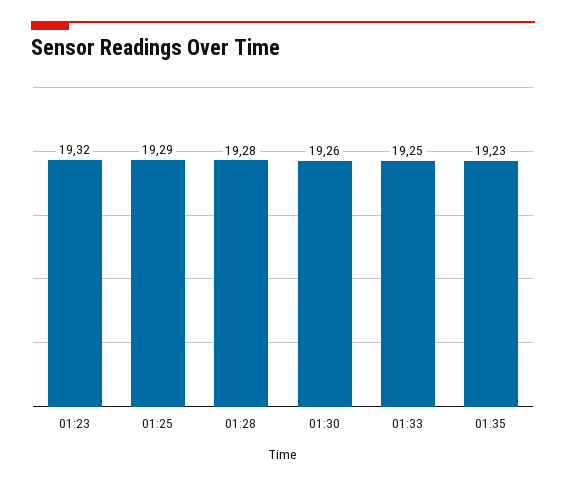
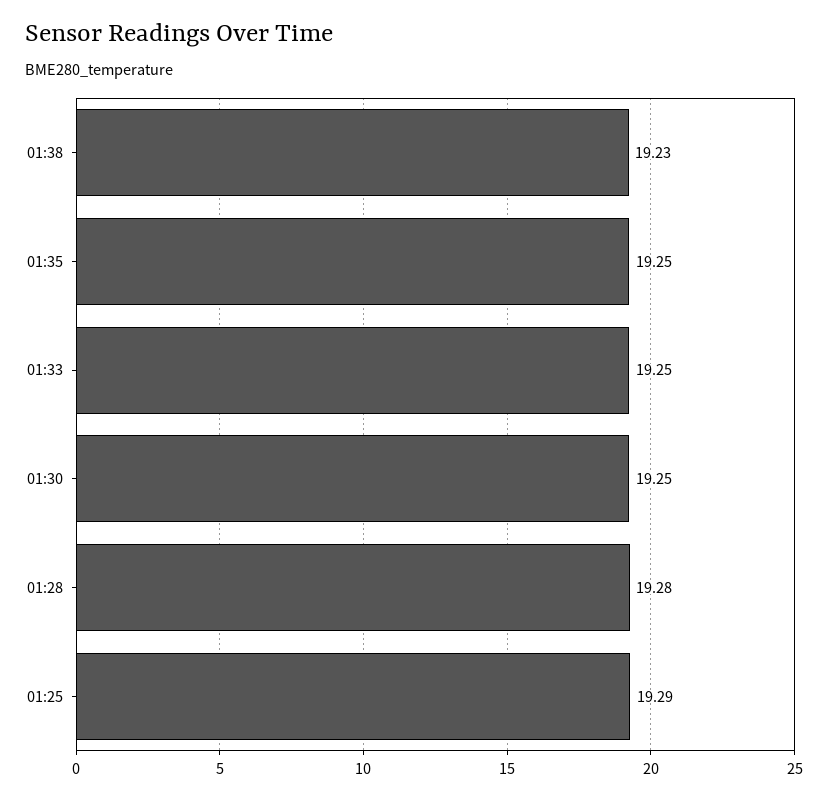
01:23: 19.32 -> none
01:30: 19.26 -> 19.25
01:35: 19.23 -> 19.25
01:38: none -> 19.23

